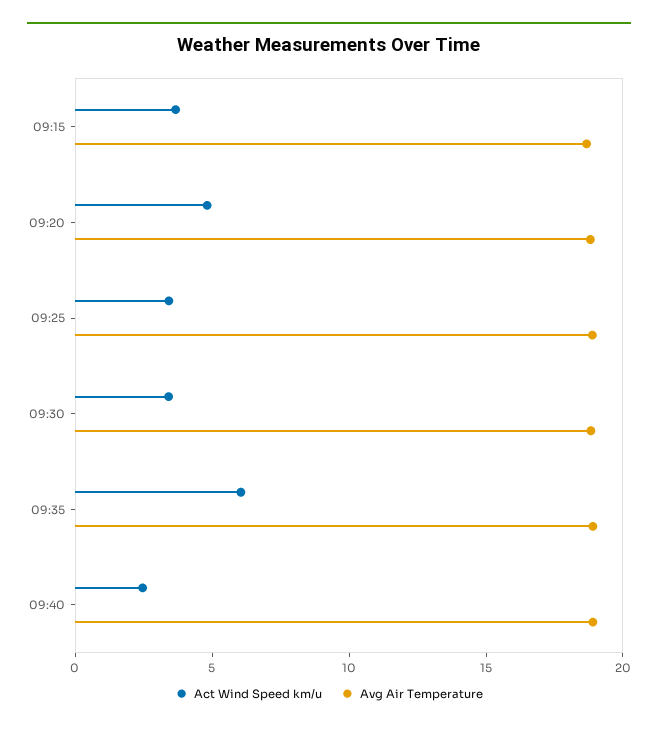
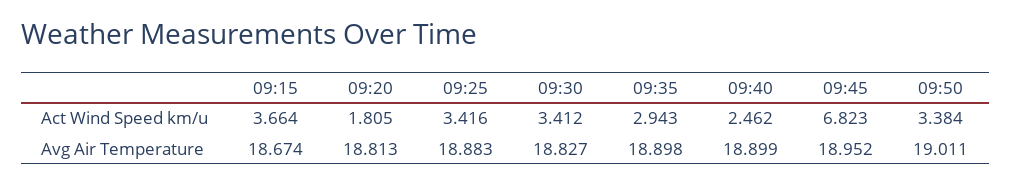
Act Wind Speed km/u, 09:20: 5 -> 1.805
Act Wind Speed km/u, 09:35: 6 -> 2.943
Act Wind Speed km/u, 09:45: none -> 6.823
Act Wind Speed km/u, 09:50: none -> 3.384
Avg Air Temperature, 09:45: none -> 18.952
Avg Air Temperature, 09:50: none -> 19.011

